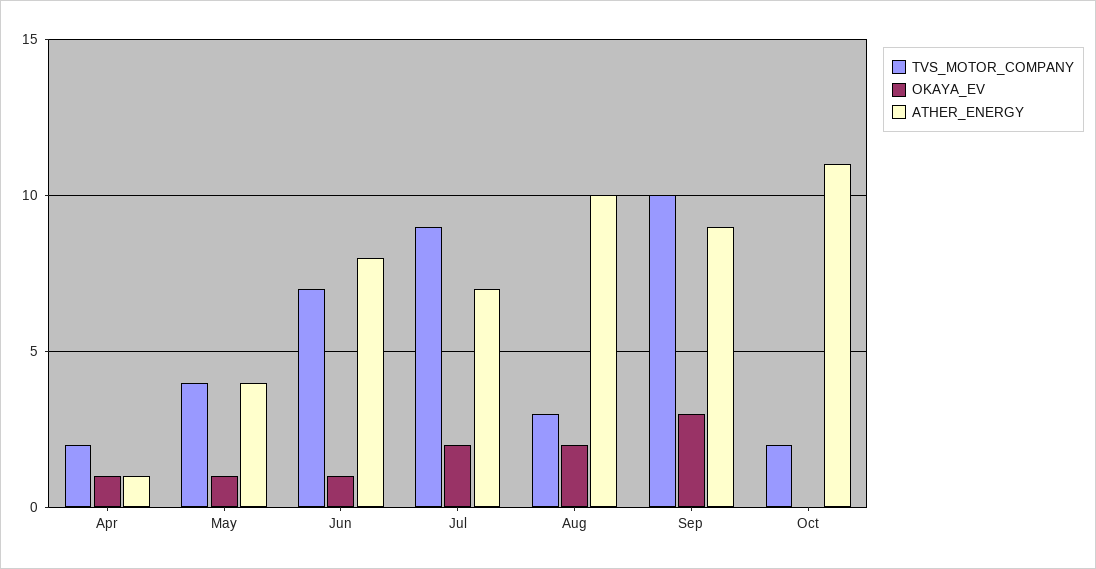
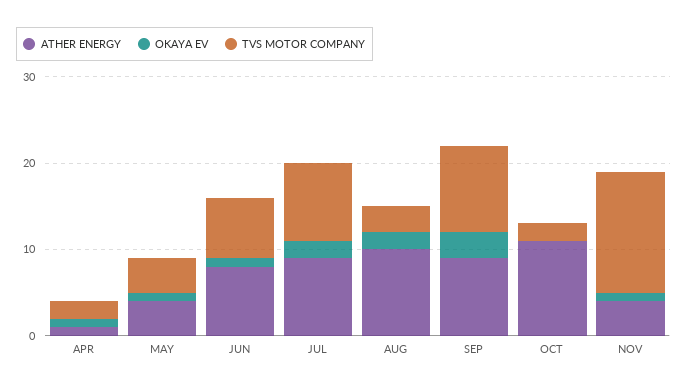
ATHER_ENERGY, Jul: 7 -> 9
ATHER_ENERGY, NOV: none -> 4
OKAYA_EV, NOV: none -> 1
TVS_MOTOR_COMPANY, NOV: none -> 14

